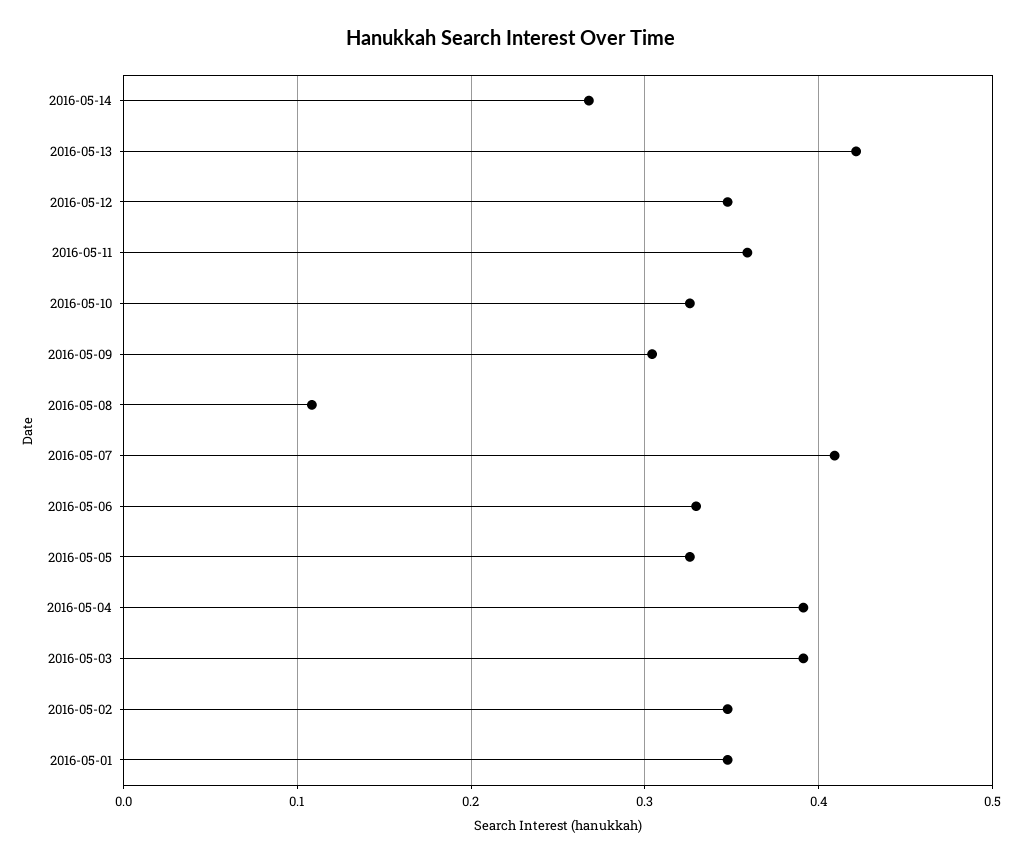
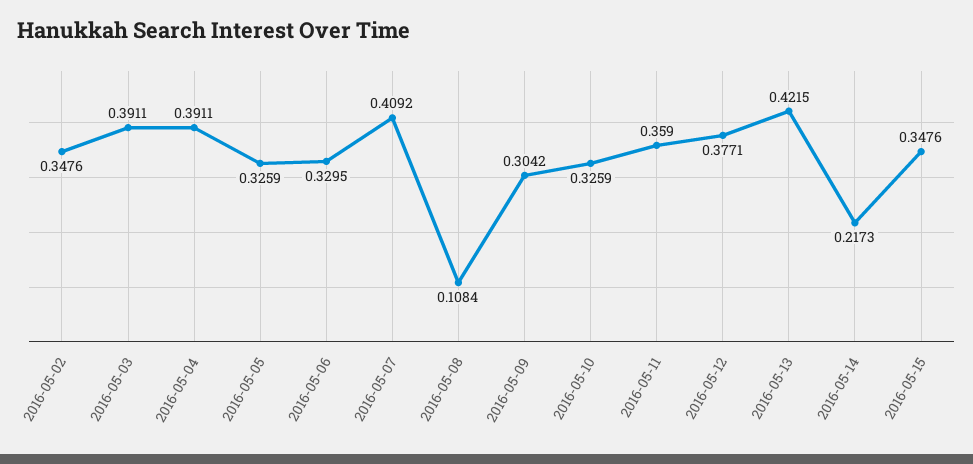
2016-05-14: 0.27 -> 0.2173
2016-05-12: 0.35 -> 0.3771
2016-05-01: 0.35 -> none
2016-05-15: none -> 0.3476

